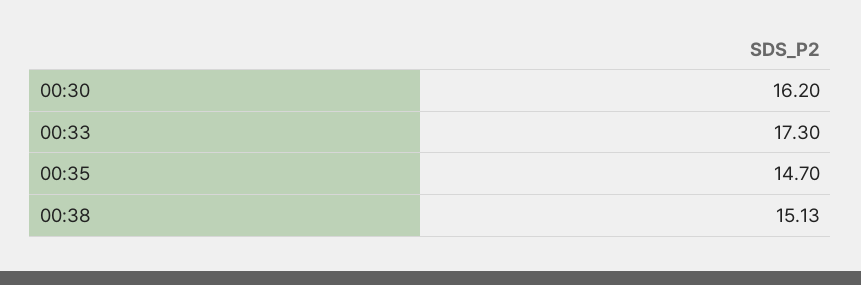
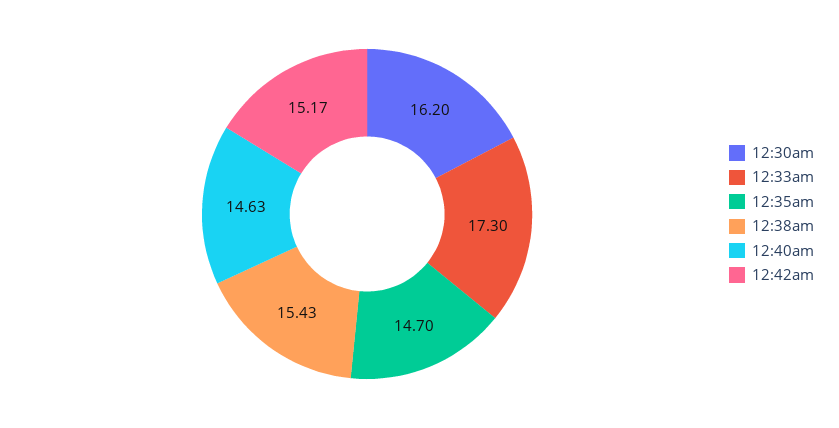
00:38: 15.13 -> 15.43
12:40am: none -> 14.63
12:42am: none -> 15.17

